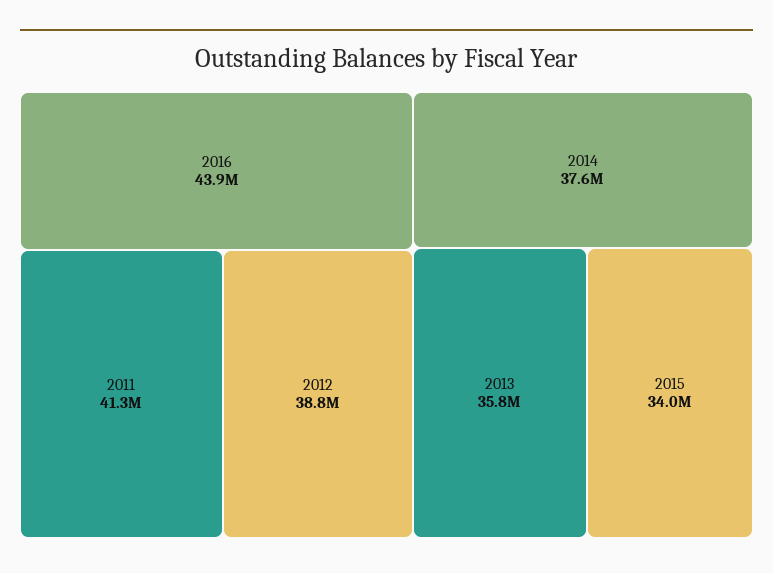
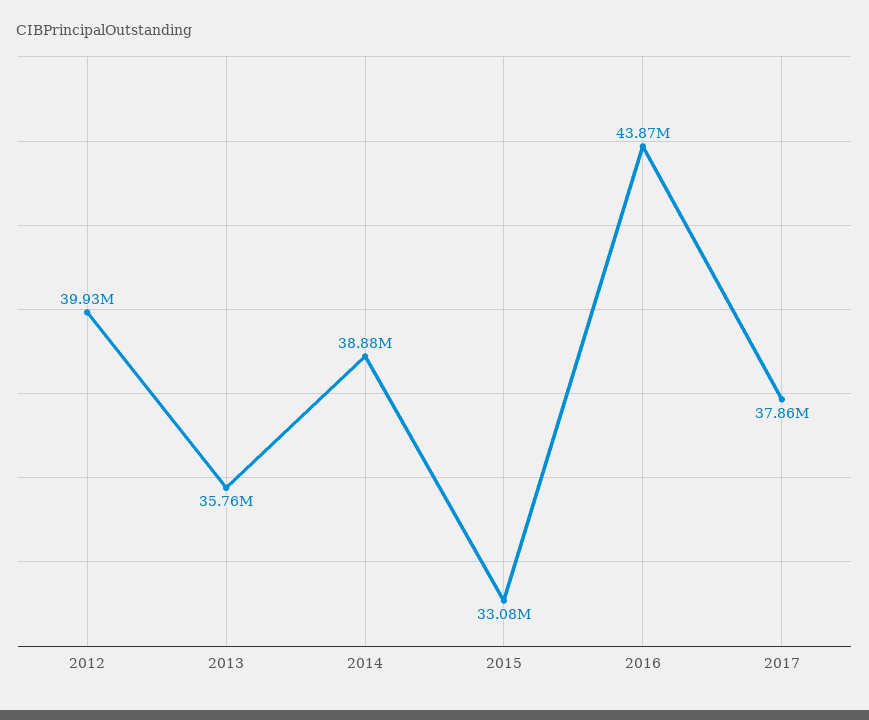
2011: 41300000 -> none
2012: 38800000 -> 39930000
2014: 37600000 -> 38880000
2015: 34000000 -> 33080000
2017: none -> 37860000

